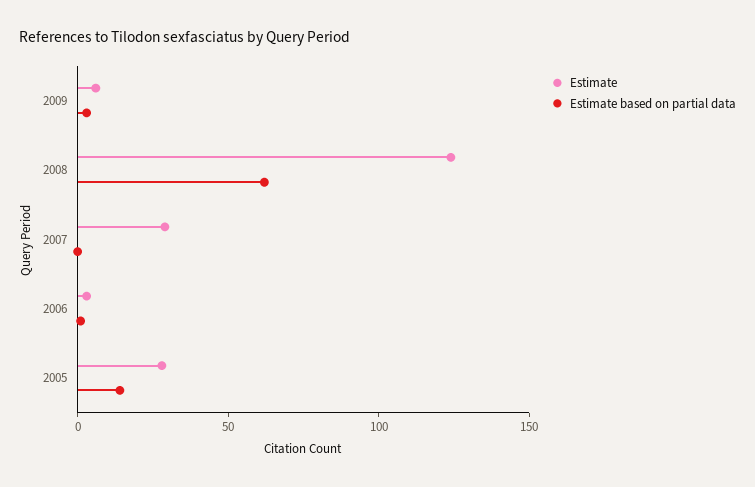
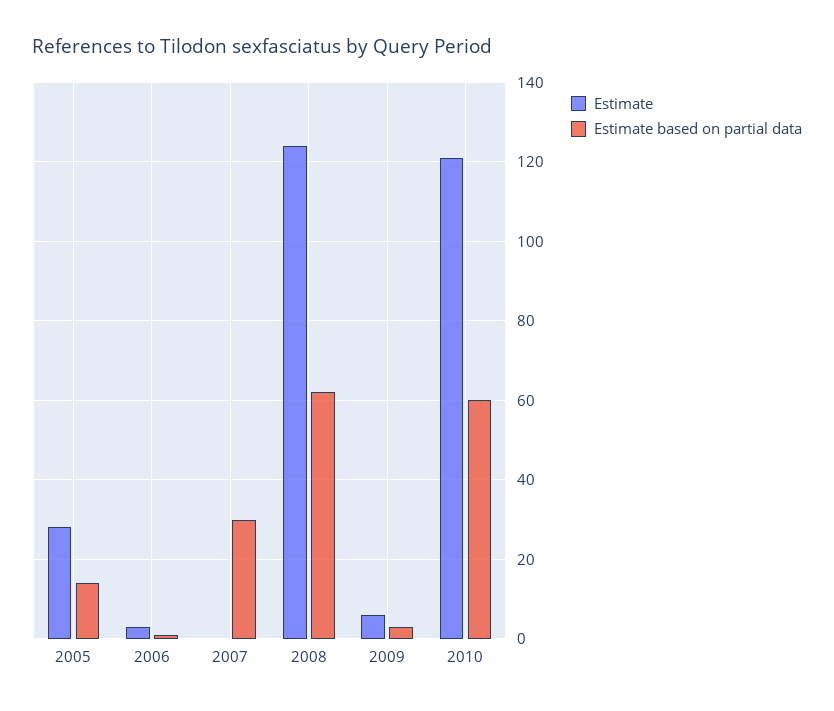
Estimate, 2007: 30 -> 0
Estimate based on partial data, 2007: 0 -> 30
Estimate, 2010: none -> 120
Estimate based on partial data, 2010: none -> 60

